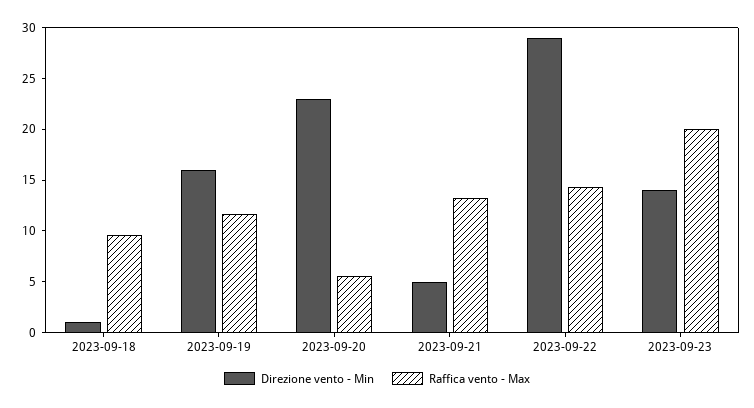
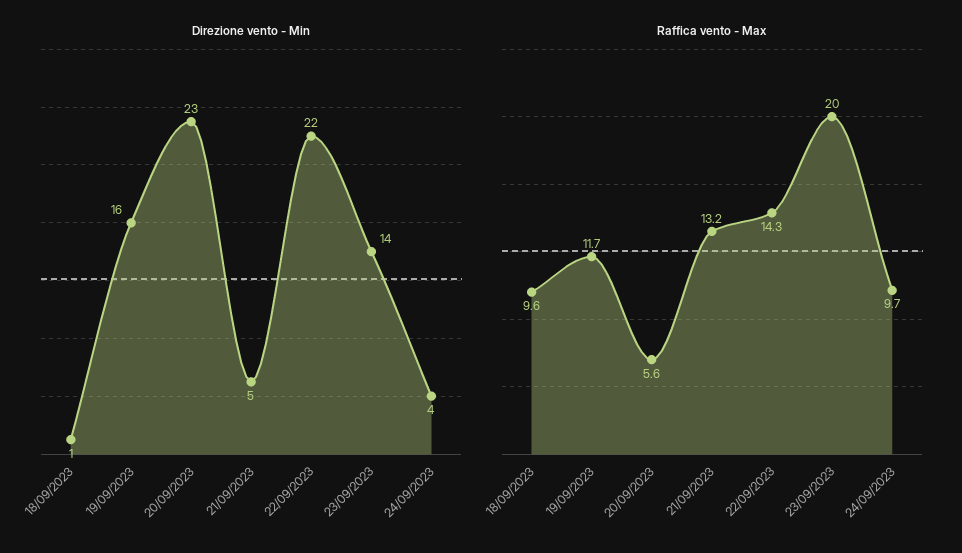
Direzione vento - Min, 2023-09-22: 29 -> 22
Direzione vento - Min, 24/09/2023: none -> 4
Raffica vento - Max, 24/09/2023: none -> 9.7

